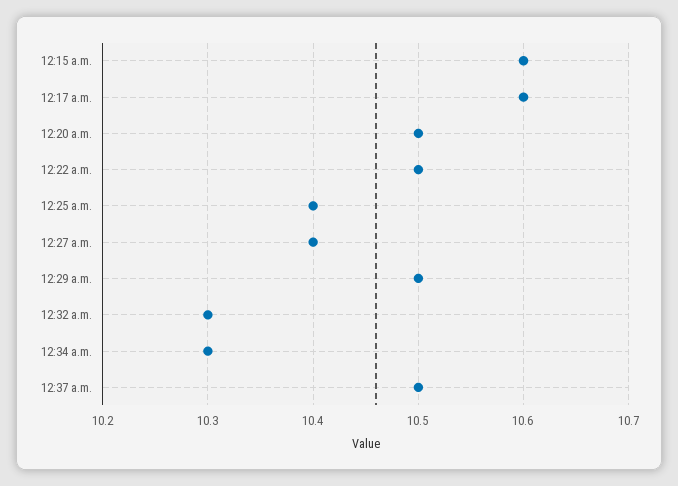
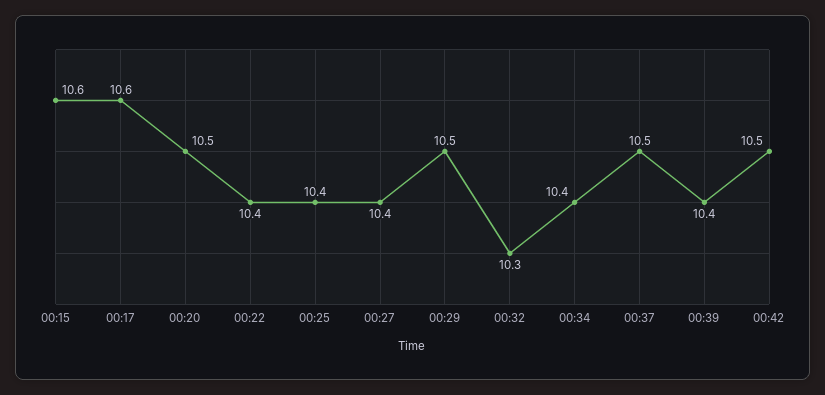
12:22 a.m.: 10.5 -> 10.4
12:34 a.m.: 10.3 -> 10.4
00:39: none -> 10.4
00:42: none -> 10.5

